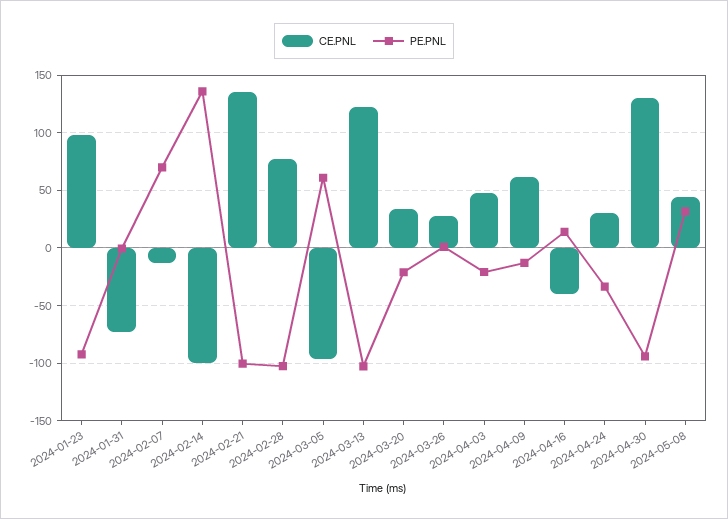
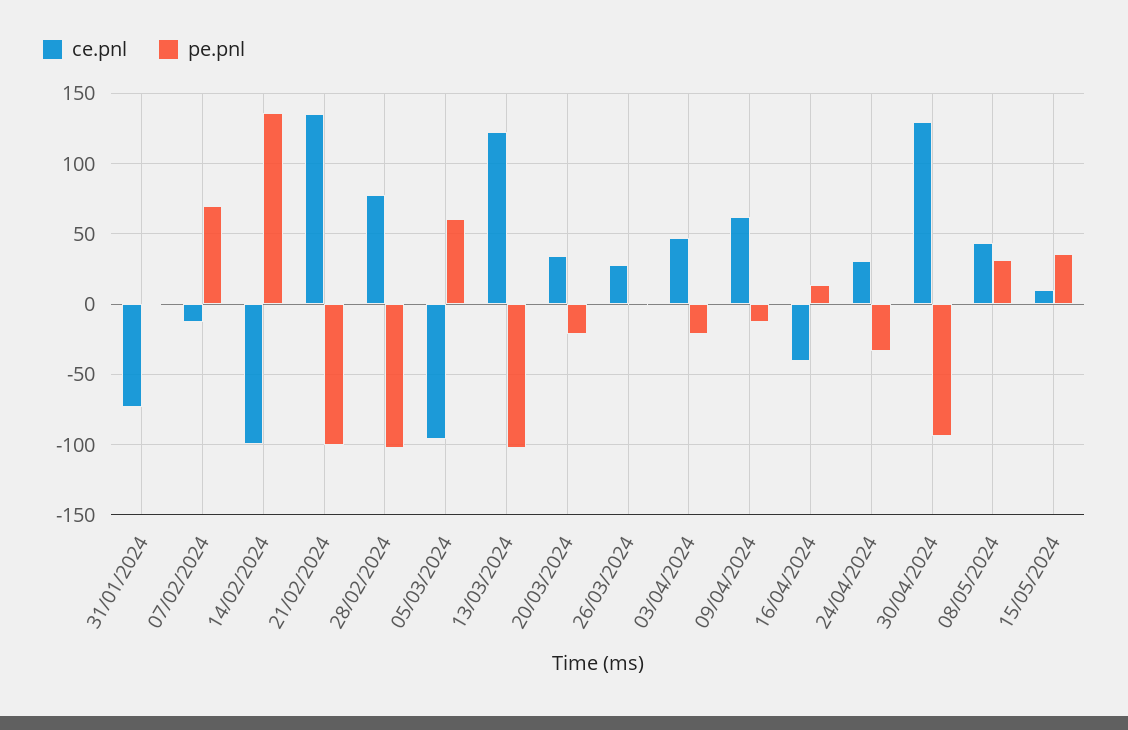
CE.PNL, 2024-01-23: 100 -> none
PE.PNL, 2024-01-23: -90 -> none
CE.PNL, 15/05/2024: none -> 10
PE.PNL, 15/05/2024: none -> 35

